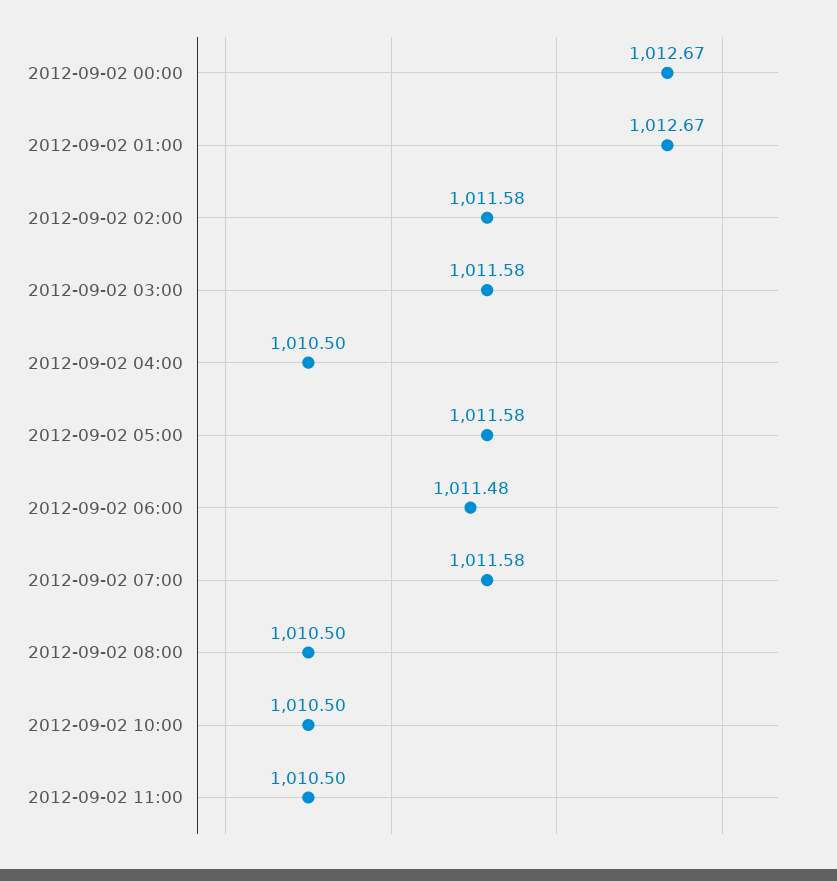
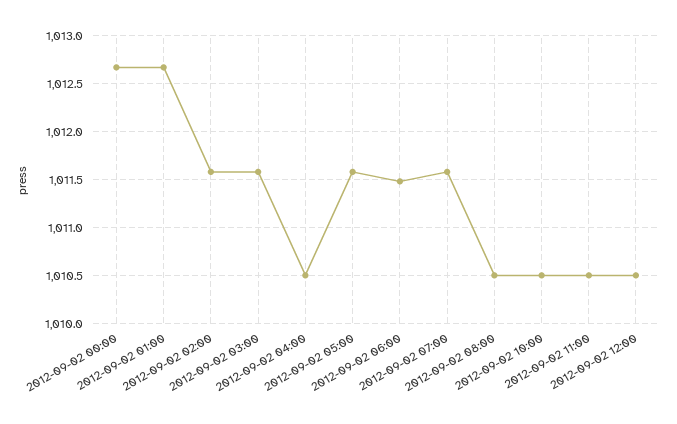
2012-09-02 12:00: none -> 1010.5

